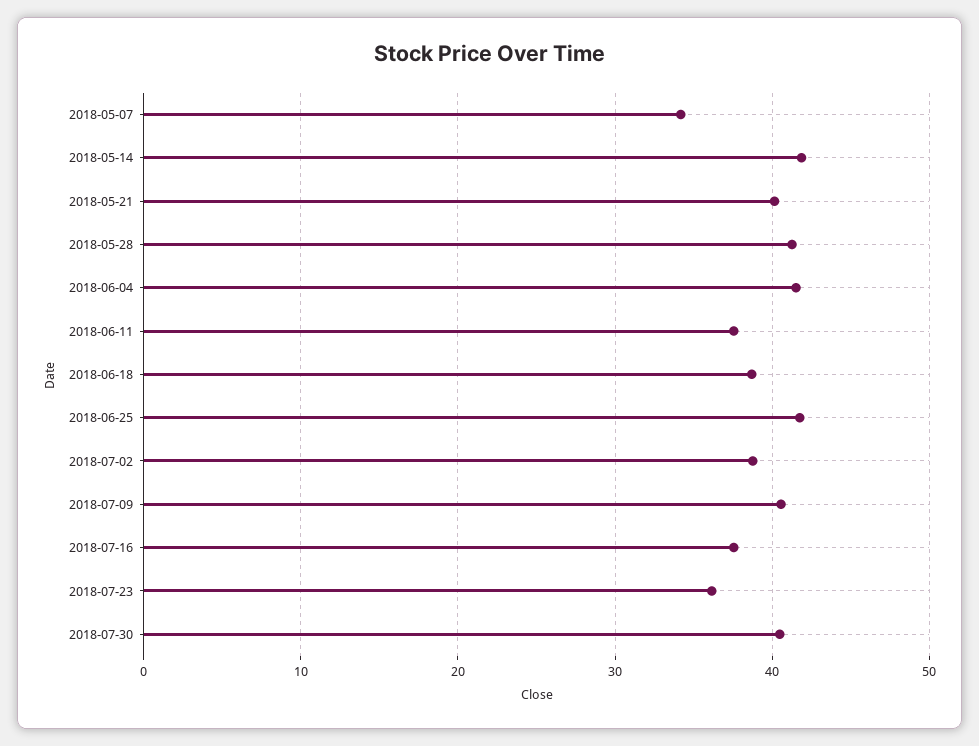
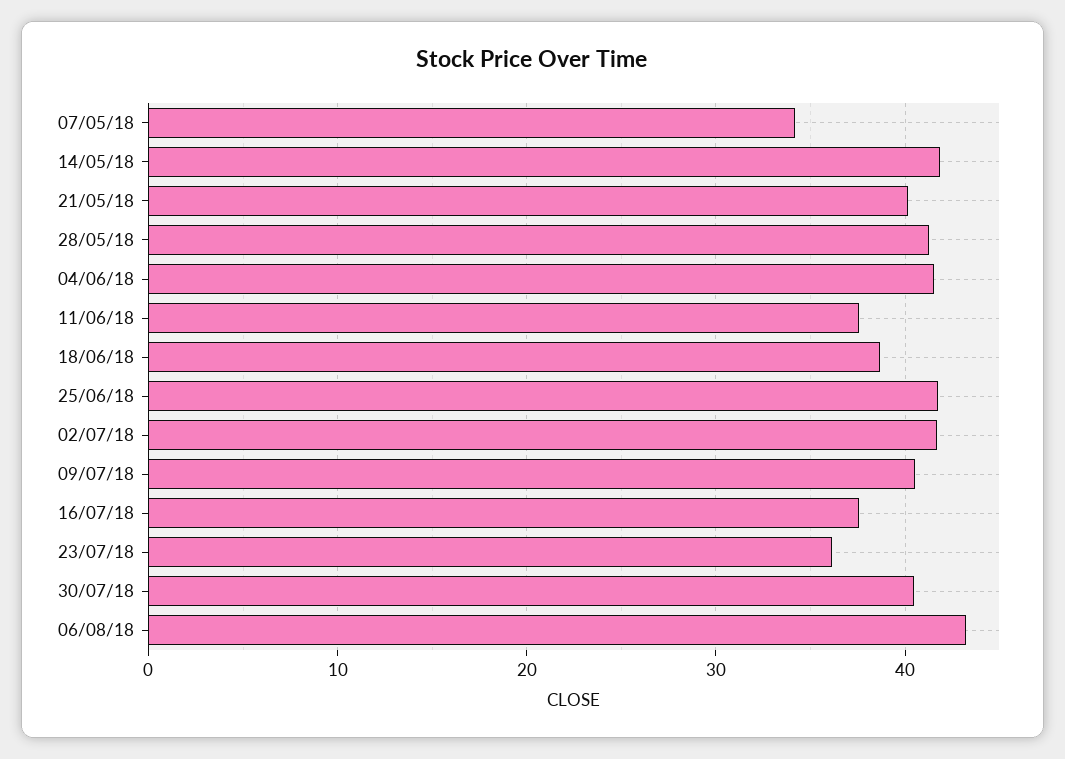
2018-07-02: 39 -> 42
06/08/18: none -> 43

